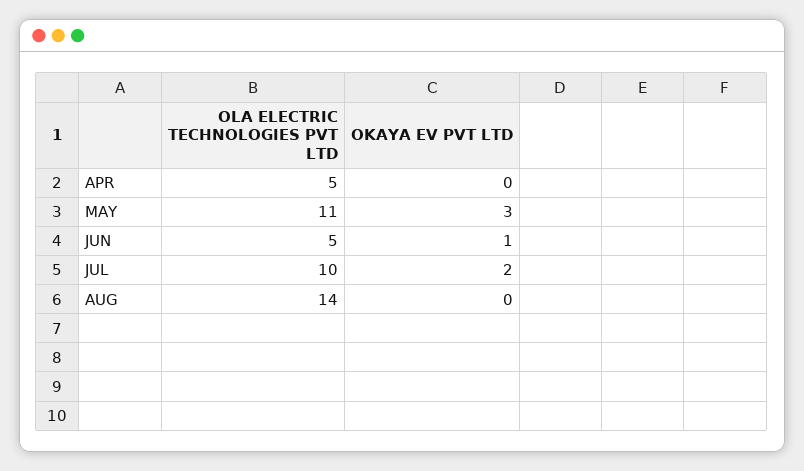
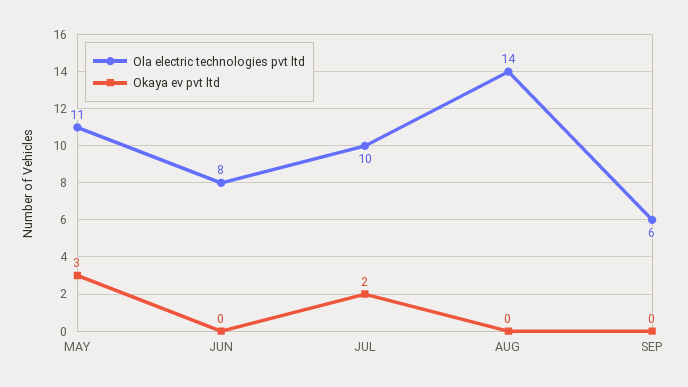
OLA ELECTRIC TECHNOLOGIES PVT LTD, APR: 5 -> none
OKAYA EV PVT LTD, APR: 0 -> none
OLA ELECTRIC TECHNOLOGIES PVT LTD, JUN: 5 -> 8
OKAYA EV PVT LTD, JUN: 1 -> 0
OLA ELECTRIC TECHNOLOGIES PVT LTD, SEP: none -> 6
OKAYA EV PVT LTD, SEP: none -> 0

